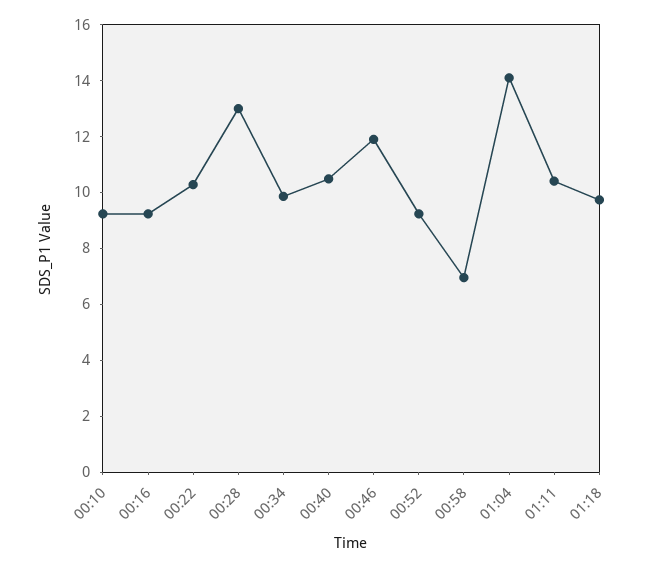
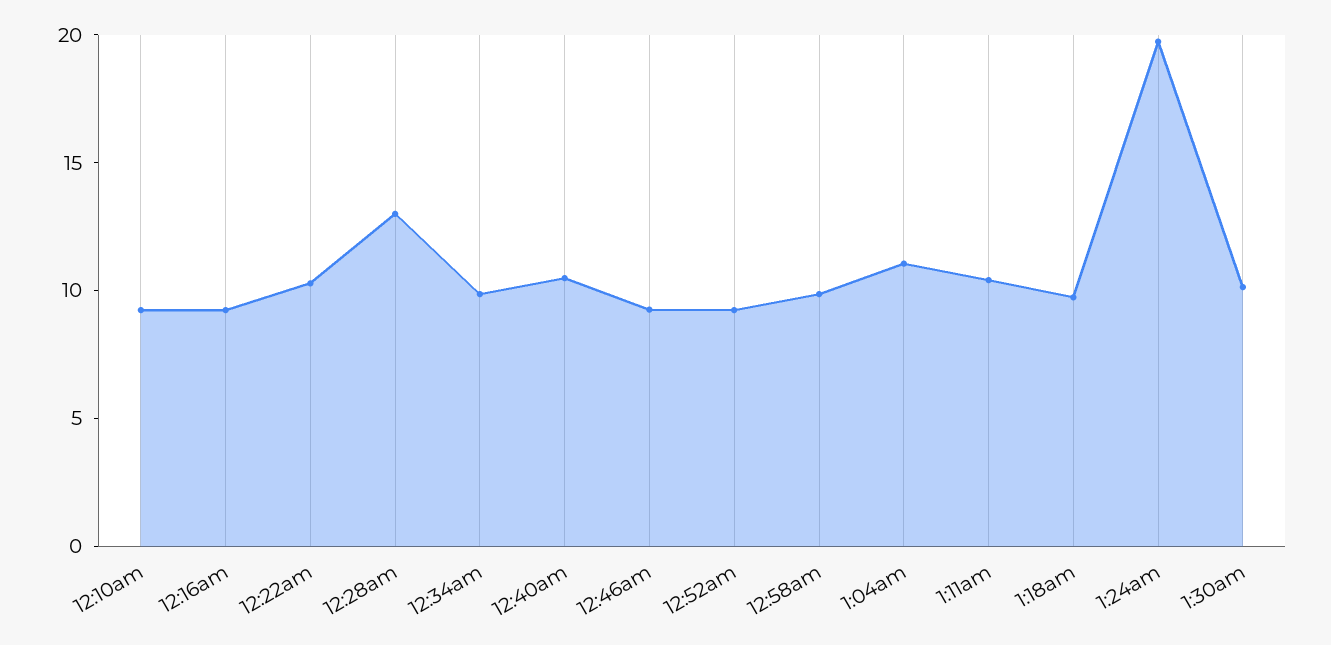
00:46: 12 -> 9
00:58: 7 -> 10
01:04: 14 -> 11
1:24am: none -> 20
1:30am: none -> 10

